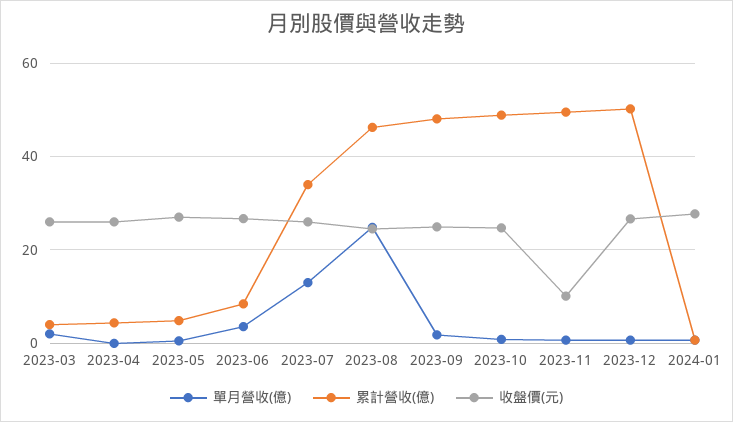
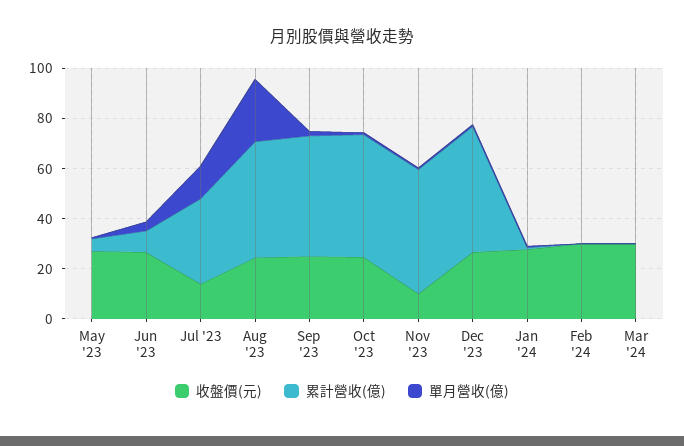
單月營收(億), 2023-03: 2 -> none
累計營收(億), 2023-03: 4 -> none
收盤價(元), 2023-03: 26 -> none
單月營收(億), 2023-04: 0 -> none
累計營收(億), 2023-04: 4 -> none
收盤價(元), 2023-04: 26 -> none
收盤價(元), 2023-07: 26 -> 15
收盤價(元), Feb '24: none -> 30
累計營收(億), Feb '24: none -> 0
單月營收(億), Feb '24: none -> 0
收盤價(元), Mar '24: none -> 30
累計營收(億), Mar '24: none -> 0
單月營收(億), Mar '24: none -> 0

